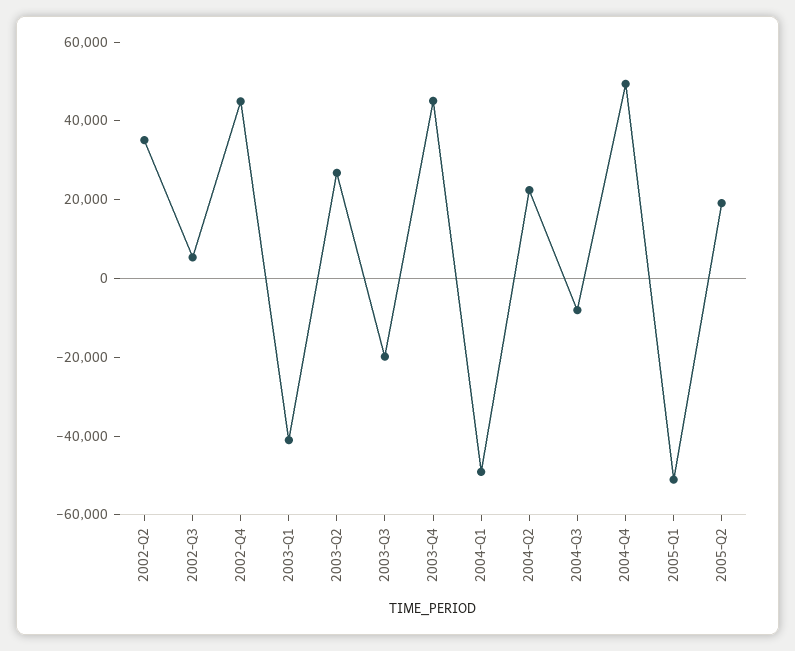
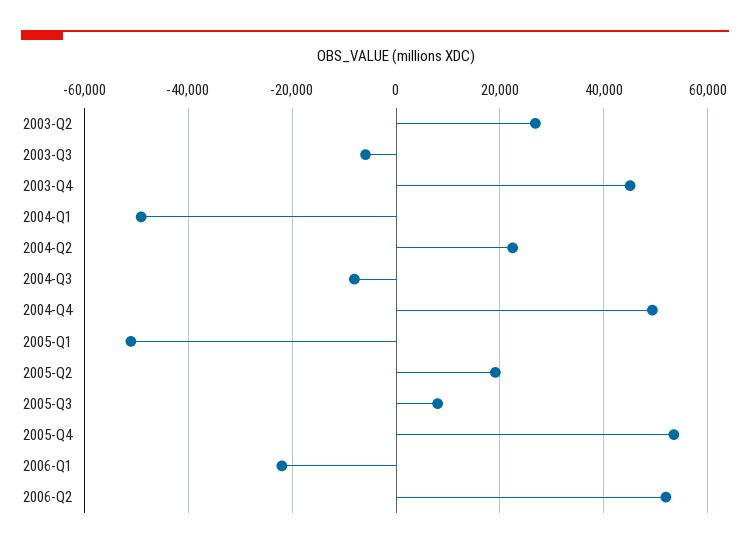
2002-Q2: 35000 -> none
2002-Q3: 5000 -> none
2002-Q4: 45000 -> none
2003-Q1: -40000 -> none
2003-Q3: -20000 -> -6000
2005-Q3: none -> 8000
2005-Q4: none -> 54000
2006-Q1: none -> -22000
2006-Q2: none -> 52000

